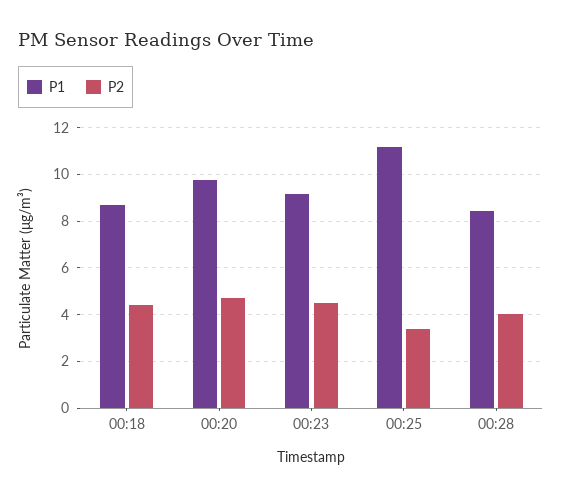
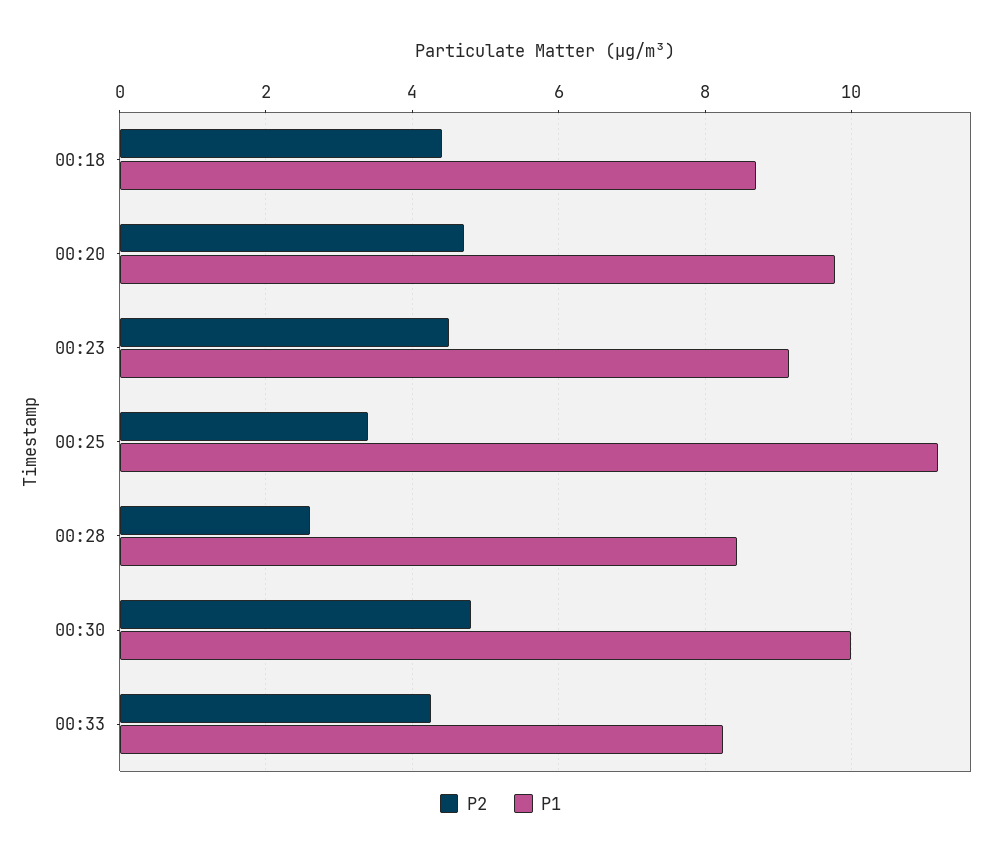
P2, 00:28: 4 -> 2.6
P2, 00:30: none -> 4.8
P1, 00:30: none -> 10
P2, 00:33: none -> 4.2
P1, 00:33: none -> 8.2

